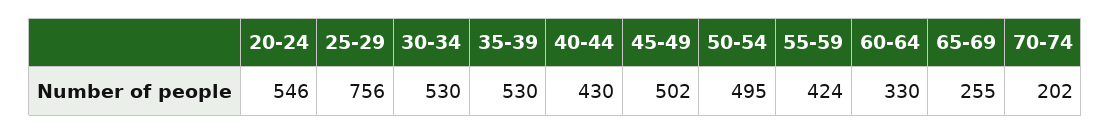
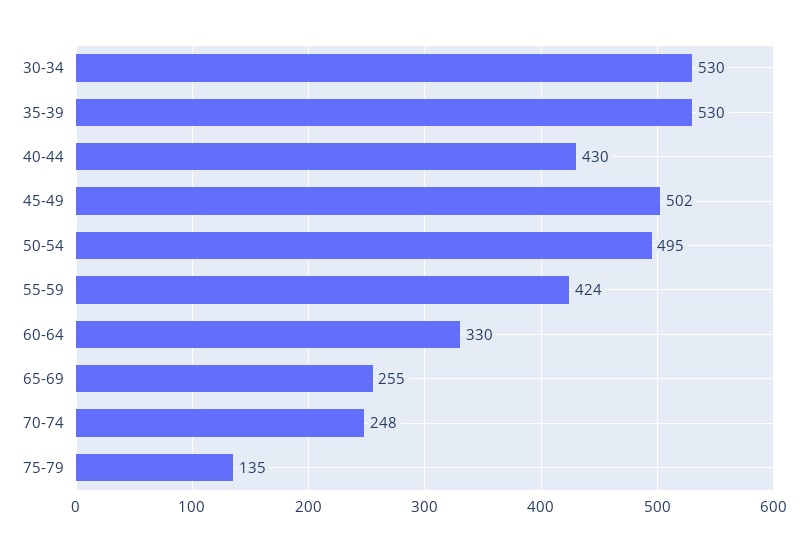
20-24: 546 -> none
25-29: 756 -> none
70-74: 202 -> 248
75-79: none -> 135

